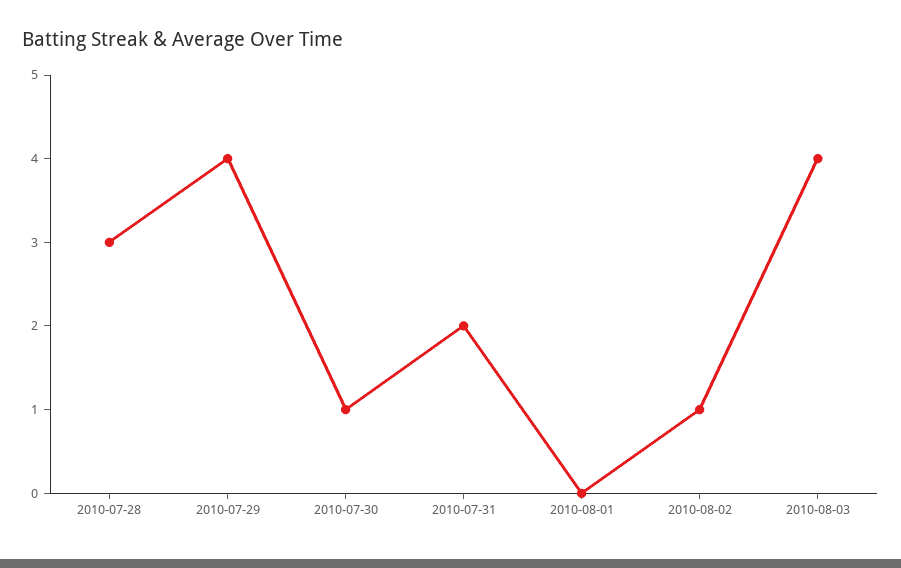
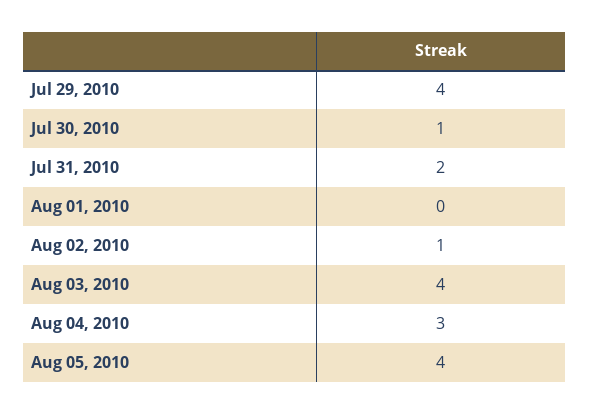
2010-07-28: 3 -> none
Aug 04, 2010: none -> 3
Aug 05, 2010: none -> 4

